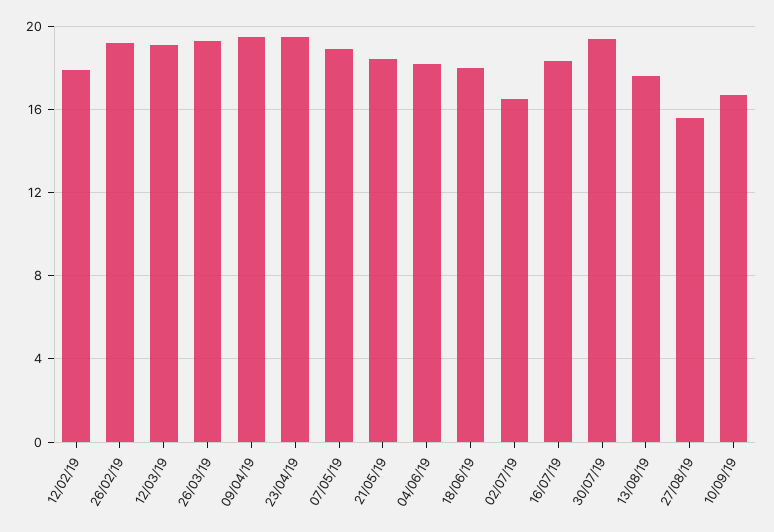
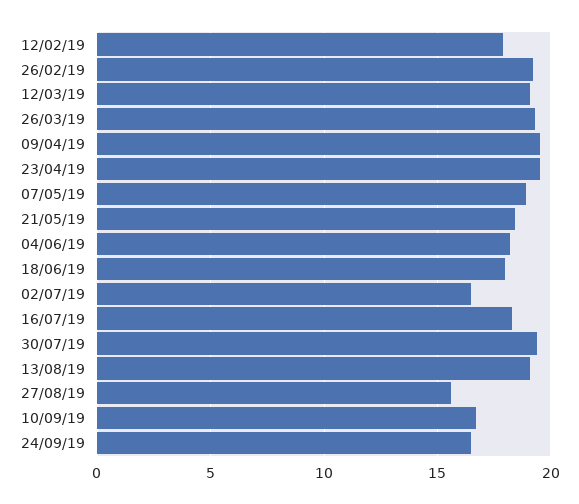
13/08/19: 17.5 -> 19
24/09/19: none -> 16.5

